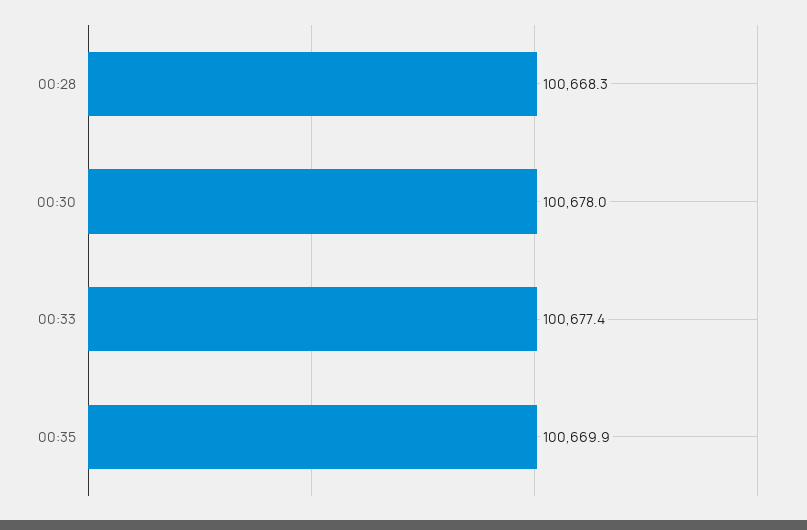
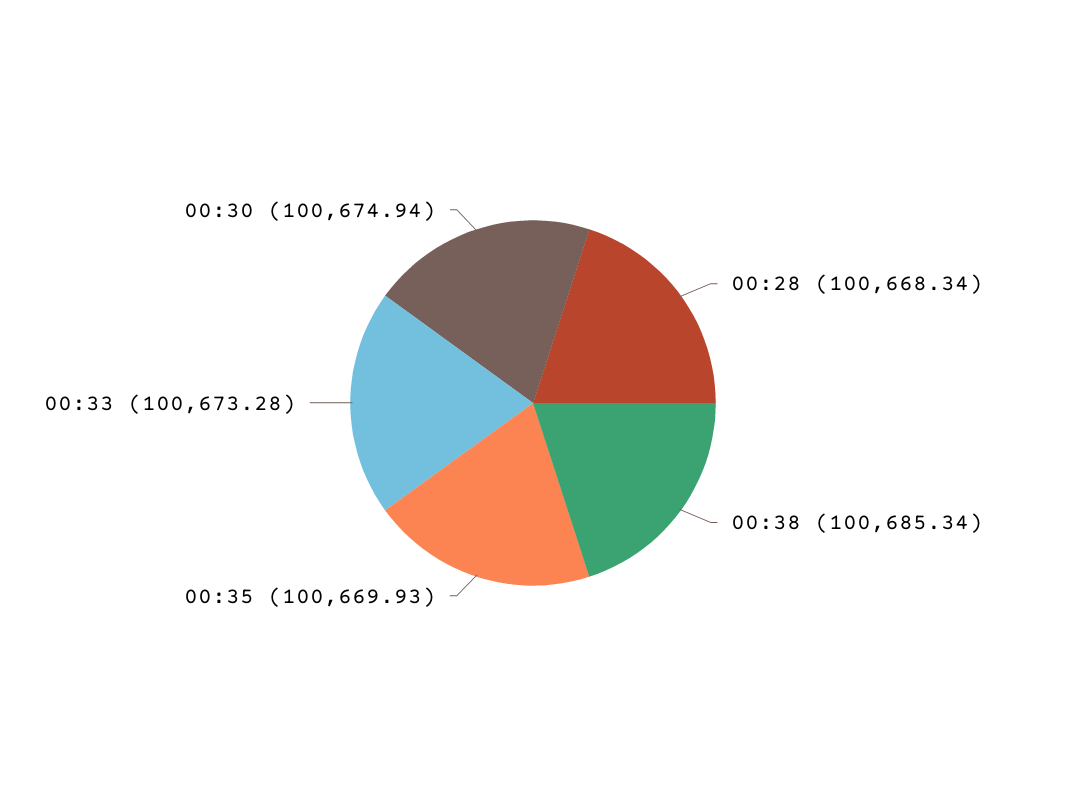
00:30: 100678 -> 100674.94
00:33: 100677.4 -> 100673.28
00:38: none -> 100685.34

